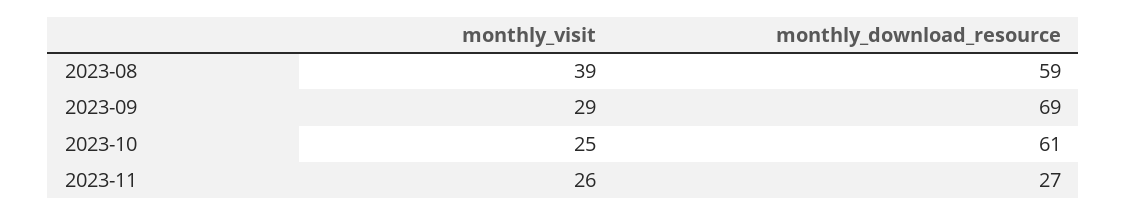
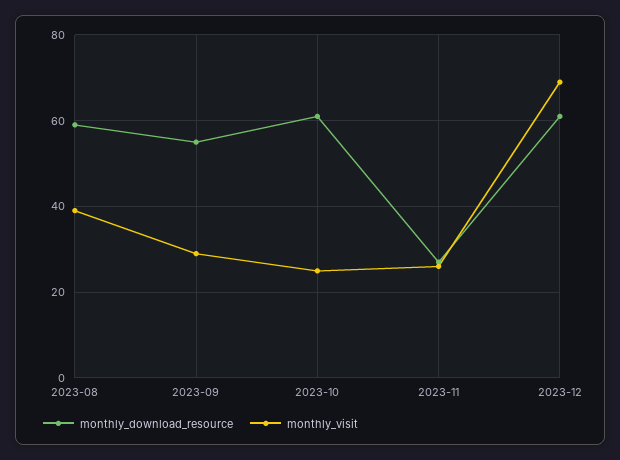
monthly_download_resource, 2023-09: 69 -> 55
monthly_download_resource, 2023-12: none -> 60
monthly_visit, 2023-12: none -> 70

